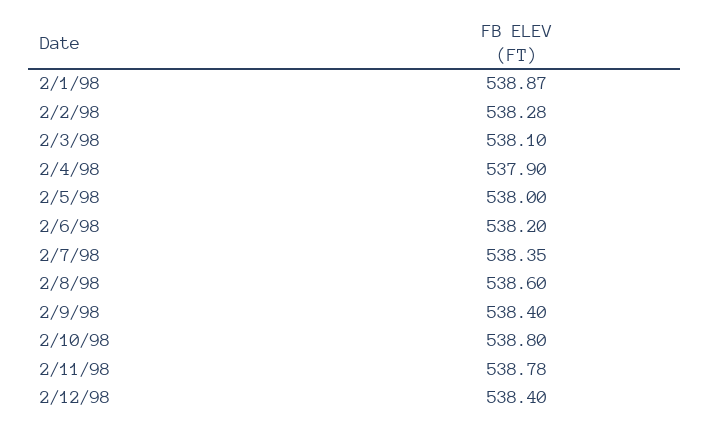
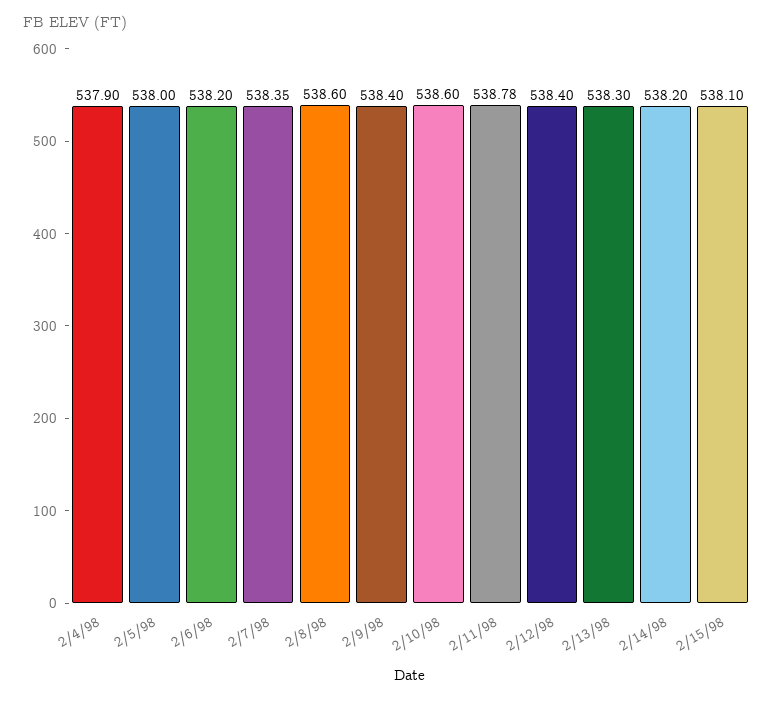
2/1/98: 538.87 -> none
2/2/98: 538.28 -> none
2/3/98: 538.1 -> none
2/10/98: 538.8 -> 538.6
2/13/98: none -> 538.3
2/14/98: none -> 538.2
2/15/98: none -> 538.1

